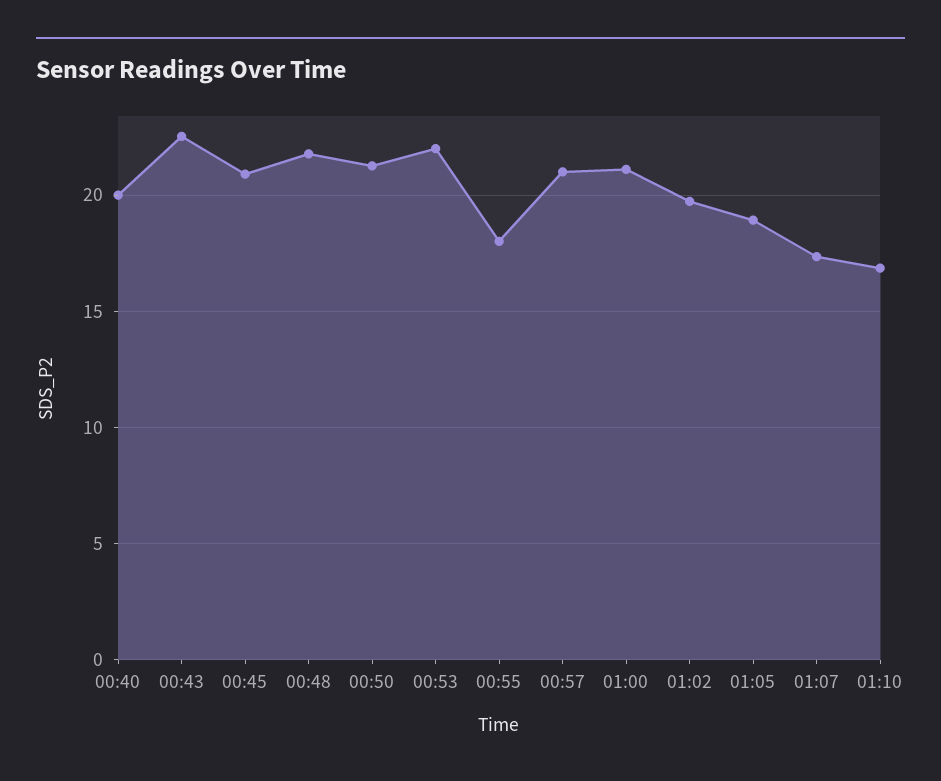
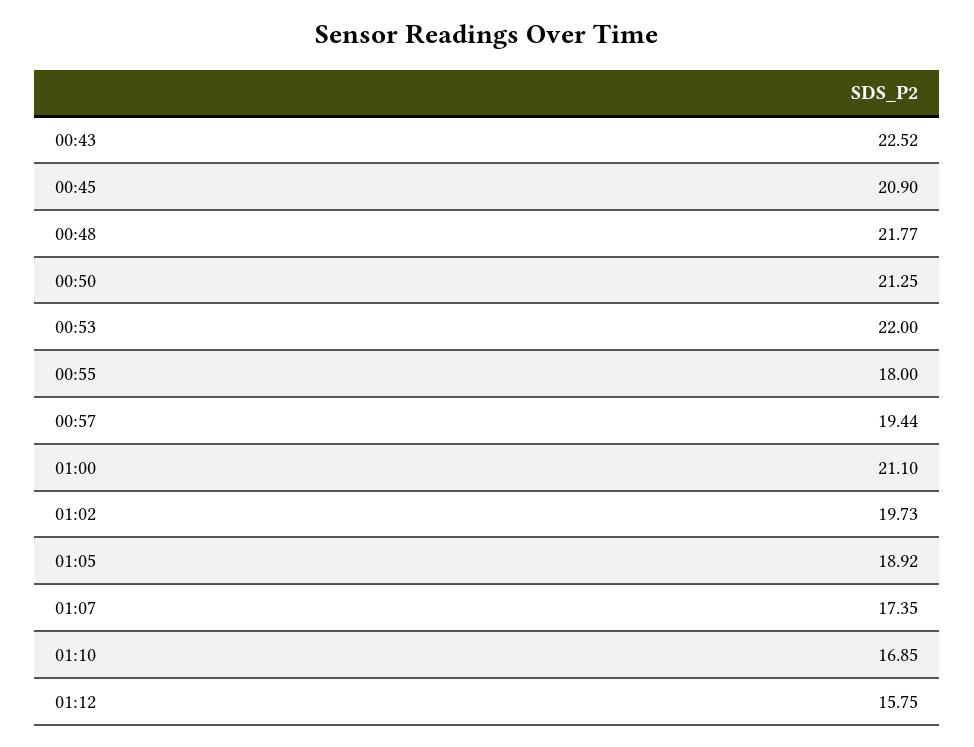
00:40: 20 -> none
00:57: 21 -> 19.44
01:12: none -> 15.75

